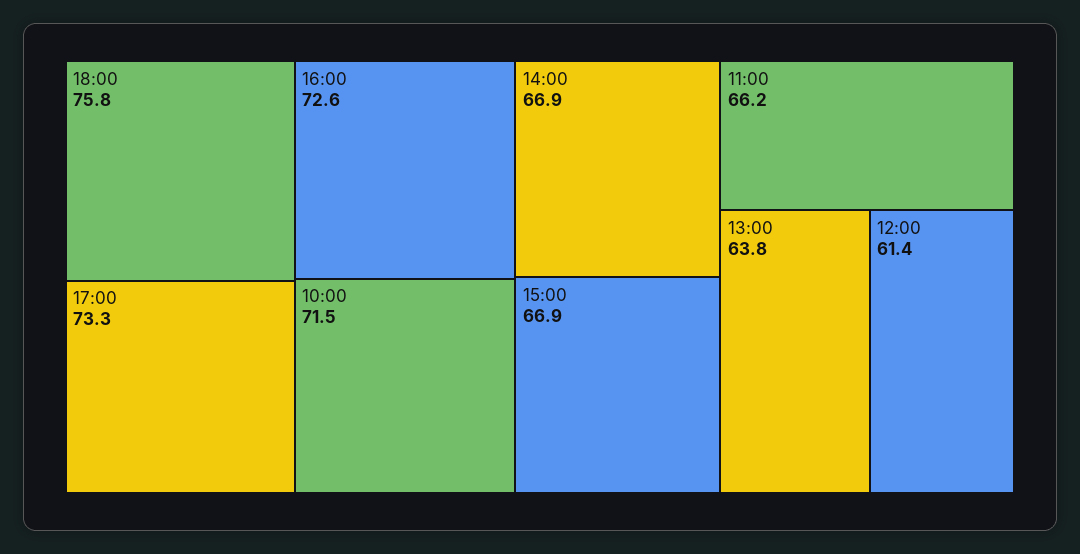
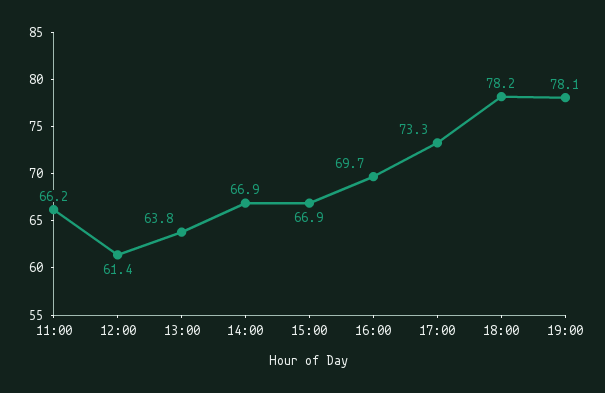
18:00: 75.8 -> 78.2
16:00: 72.6 -> 69.7
10:00: 71.5 -> none
19:00: none -> 78.1

